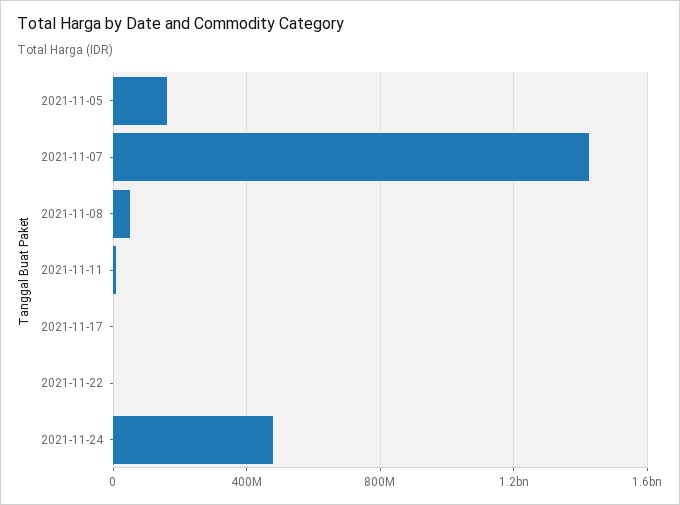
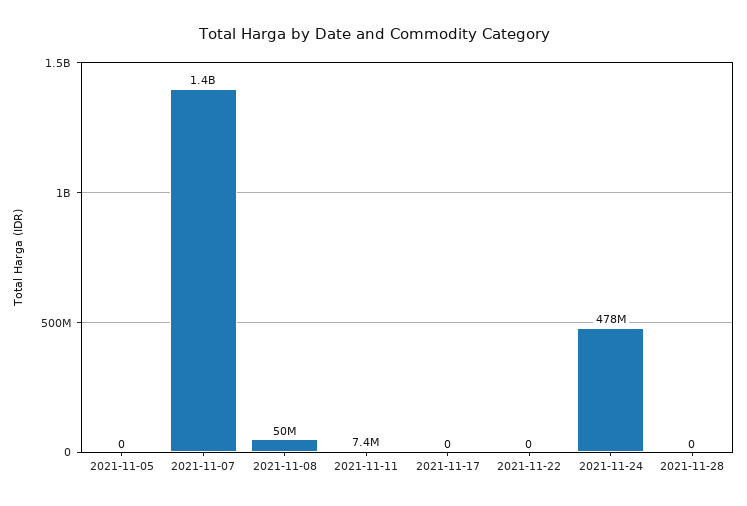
2021-11-05: 150000000 -> 0
2021-11-28: none -> 0

